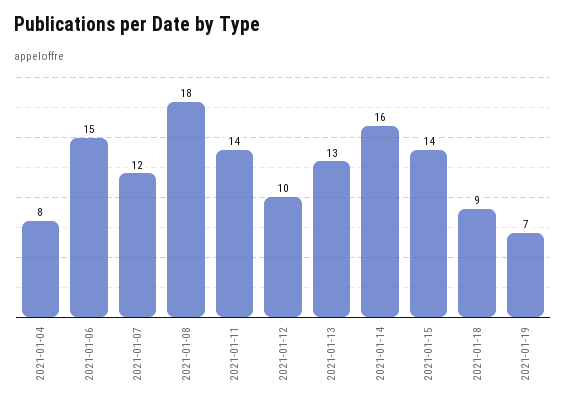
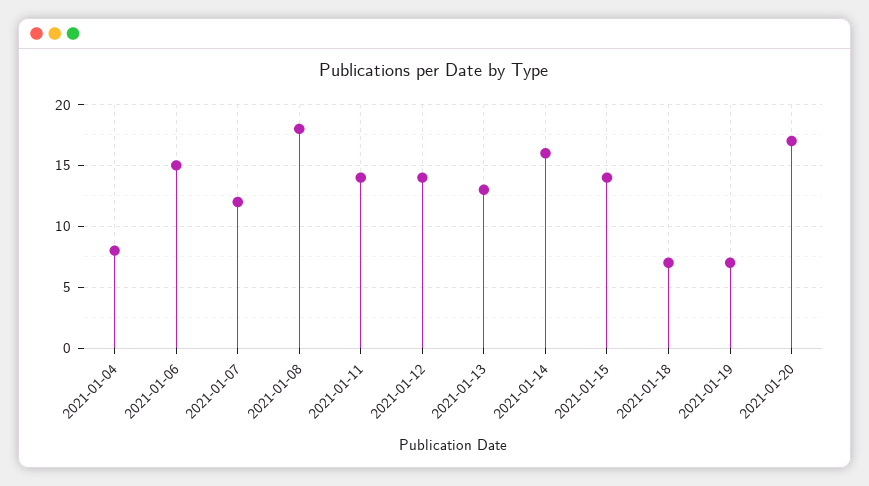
2021-01-12: 10 -> 14
2021-01-18: 9 -> 7
2021-01-20: none -> 17

